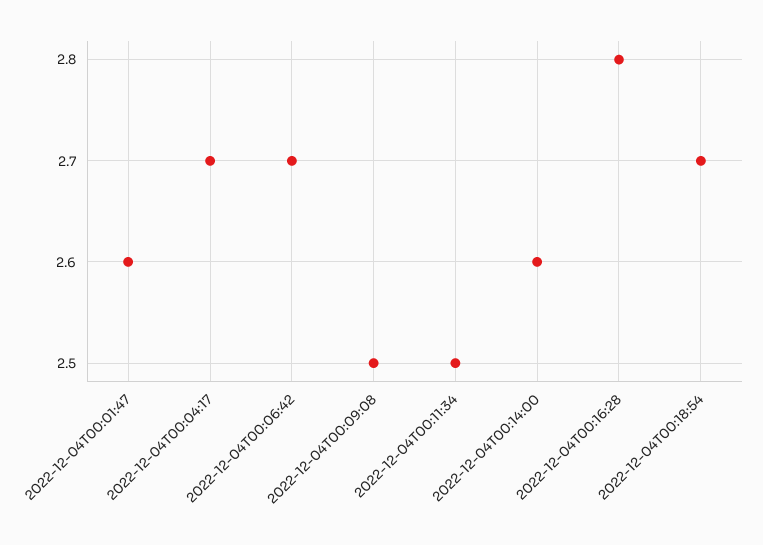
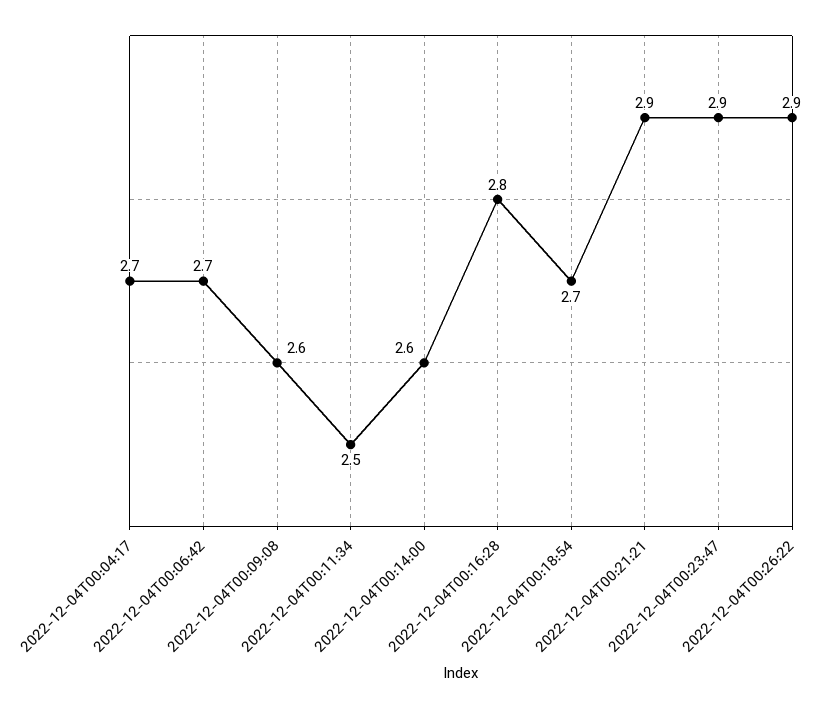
2022-12-04T00:01:47: 2.6 -> none
2022-12-04T00:09:08: 2.5 -> 2.6
2022-12-04T00:21:21: none -> 2.9
2022-12-04T00:23:47: none -> 2.9
2022-12-04T00:26:22: none -> 2.9

